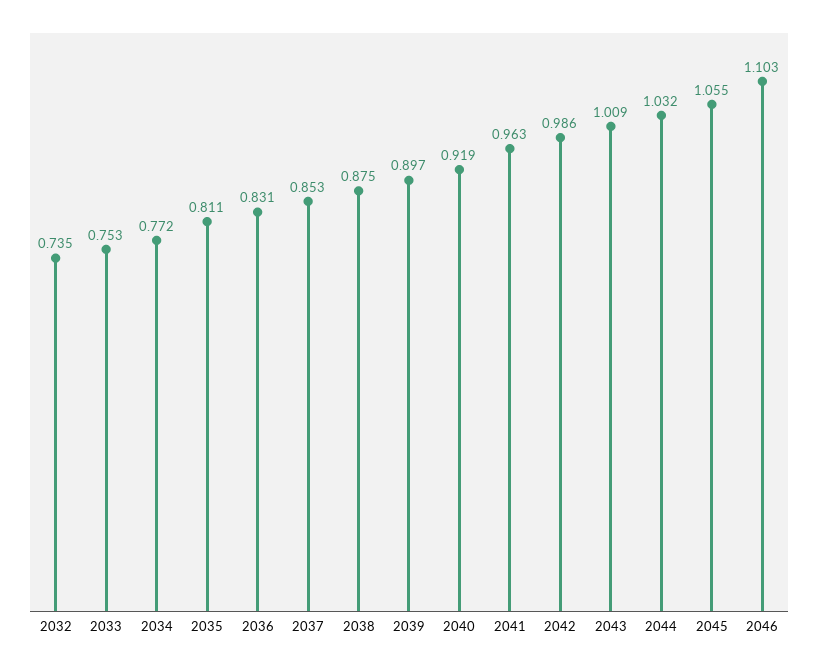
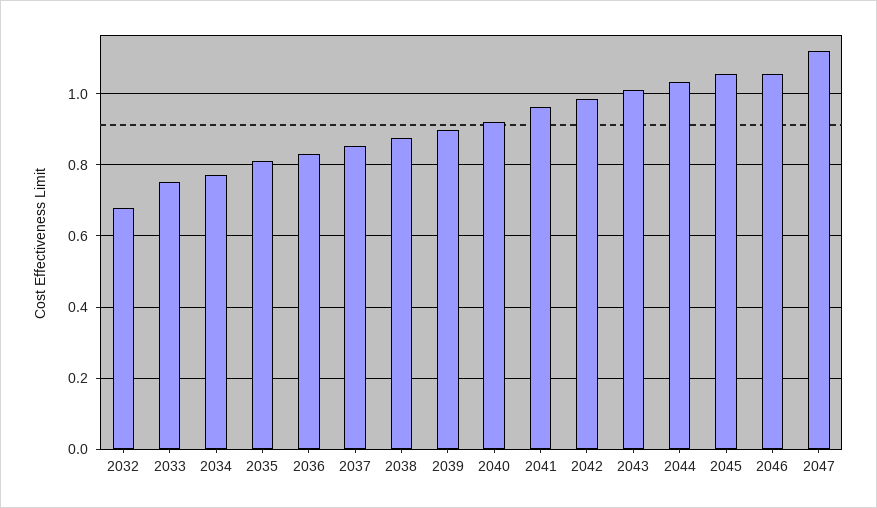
2032: 0.735 -> 0.68
2046: 1.103 -> 1.06
2047: none -> 1.12

